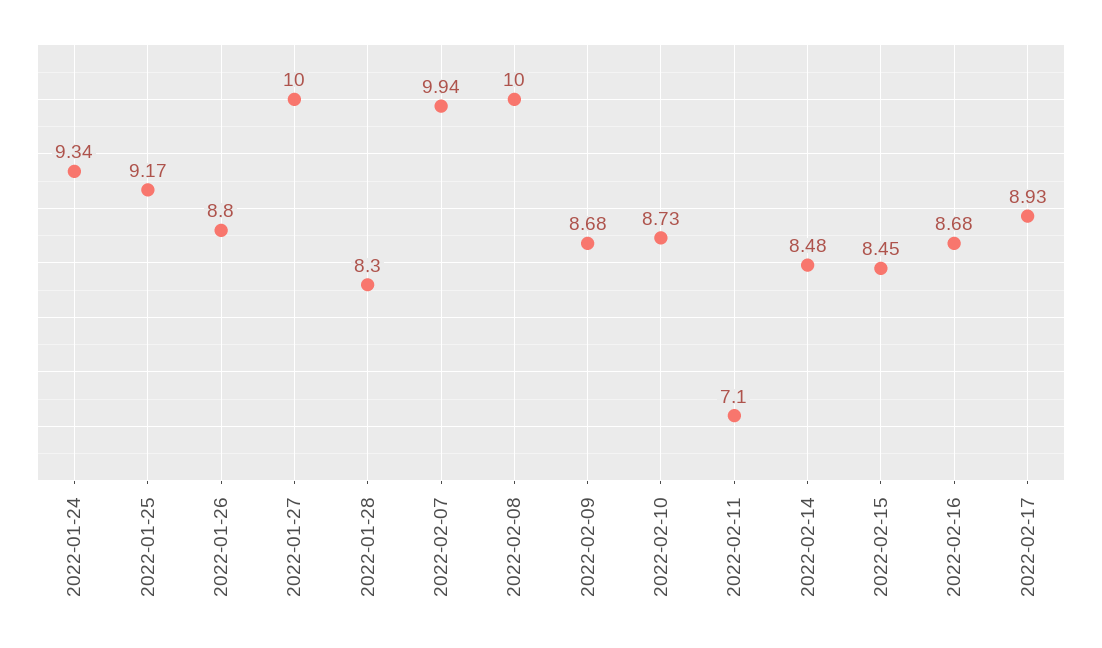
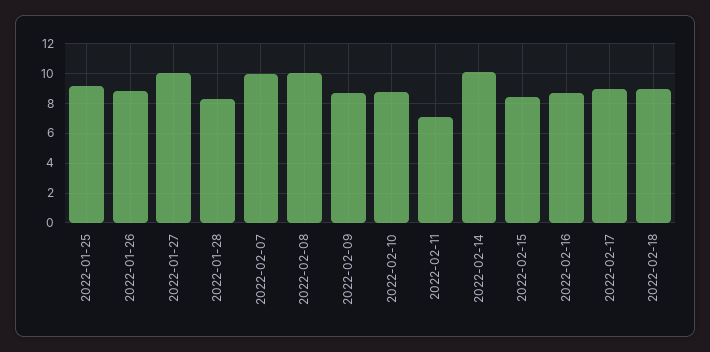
2022-01-24: 9.34 -> none
2022-02-14: 8.48 -> 10
2022-02-18: none -> 9

